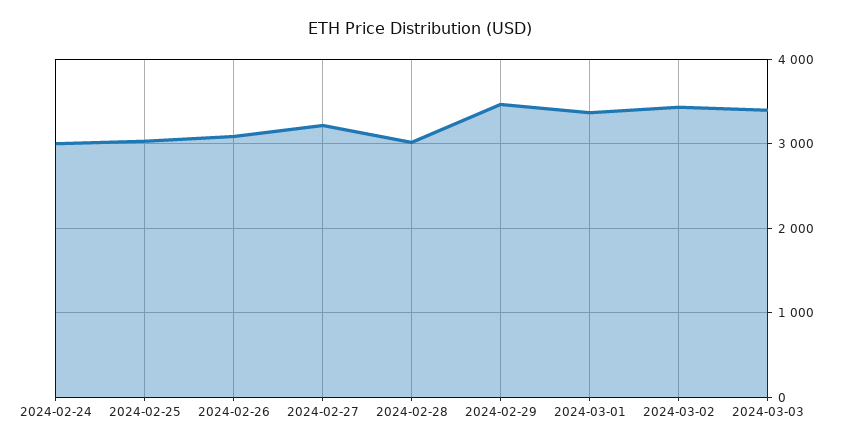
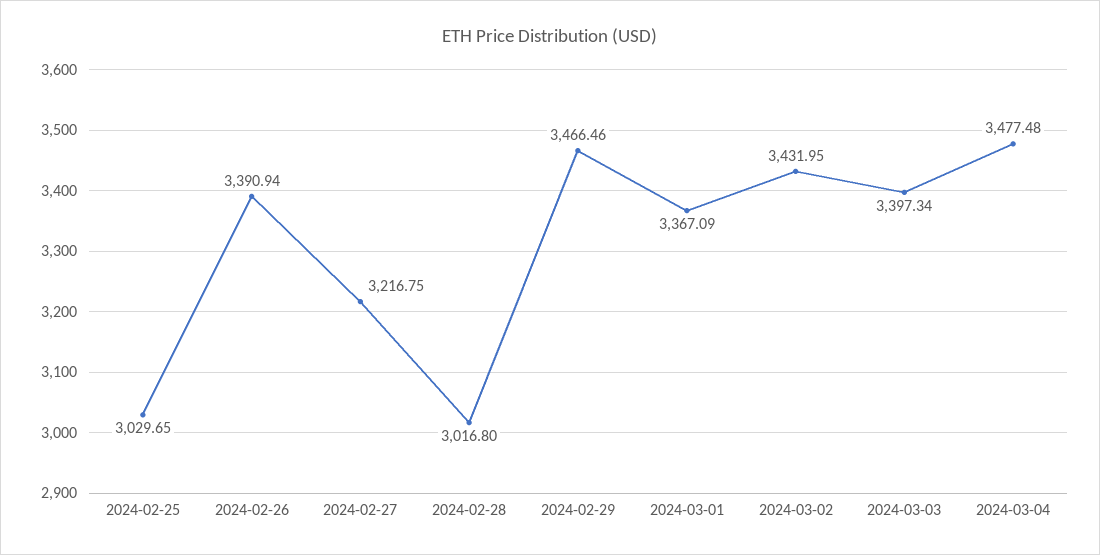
2024-02-24: 3000 -> none
2024-02-26: 3100 -> 3390.94
2024-03-04: none -> 3477.48

